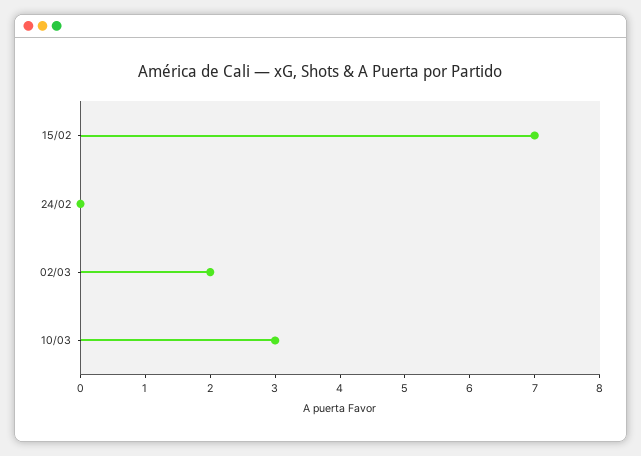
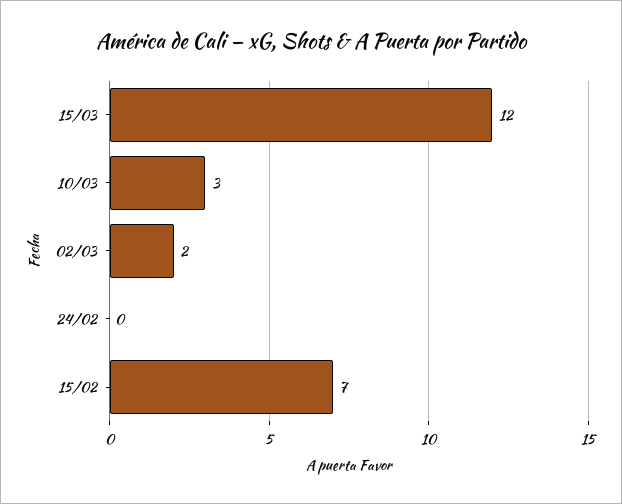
15/03: none -> 12

